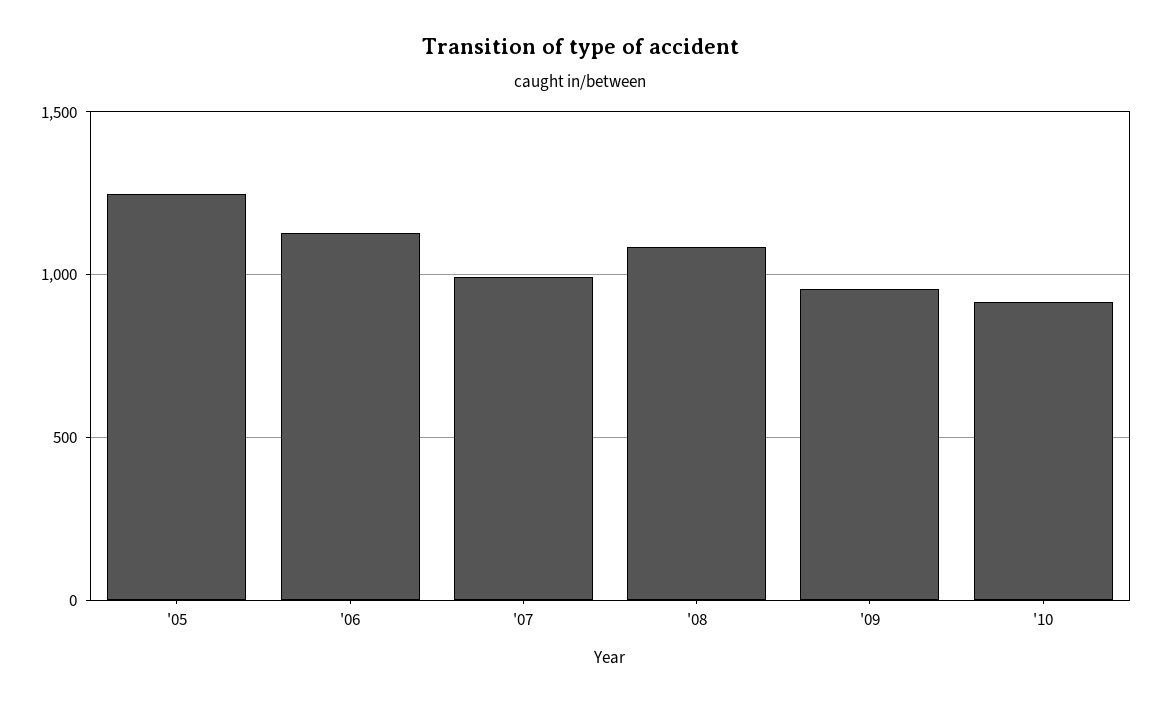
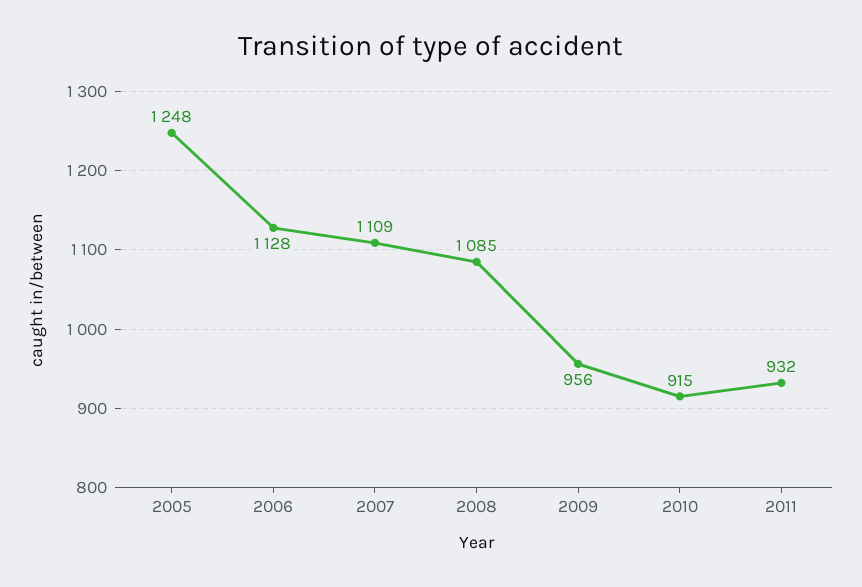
'07: 1000 -> 1109
2011: none -> 932

